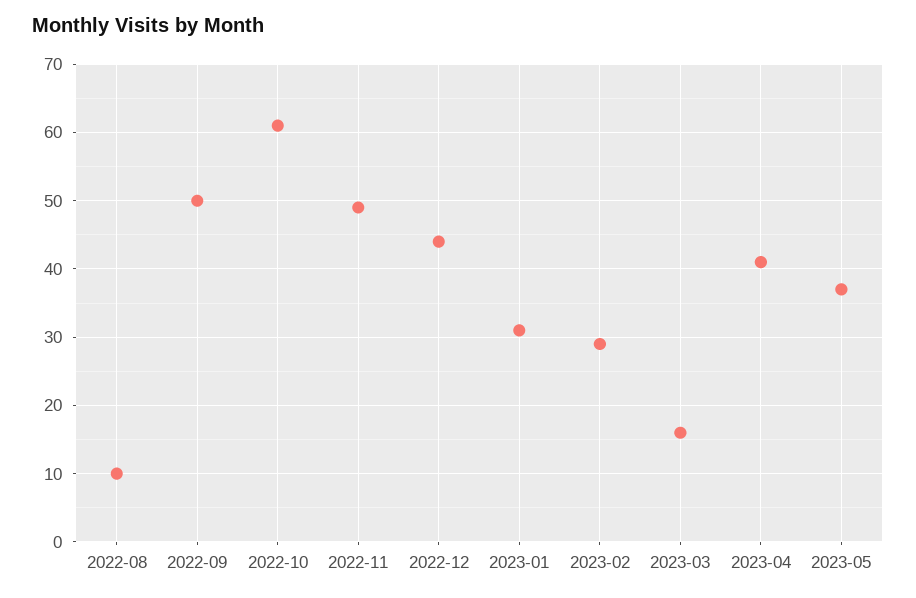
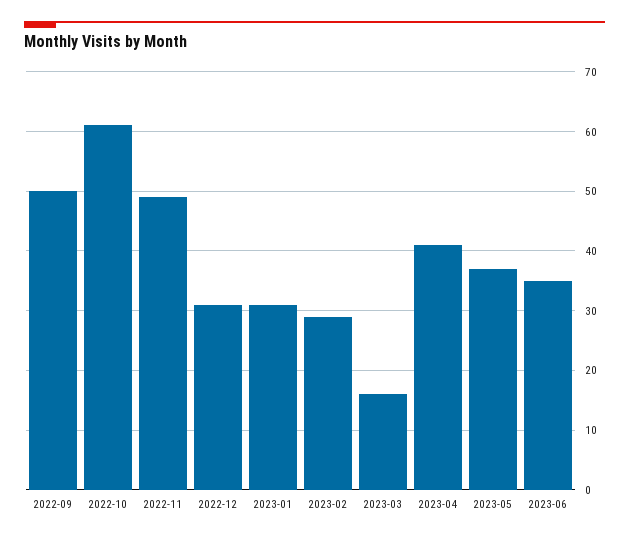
2022-08: 10 -> none
2022-12: 44 -> 30
2023-06: none -> 35

